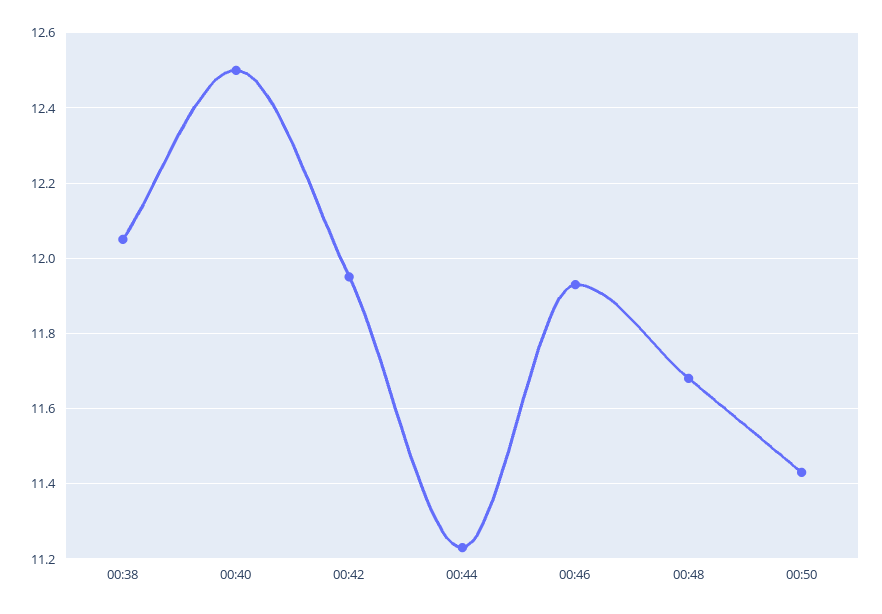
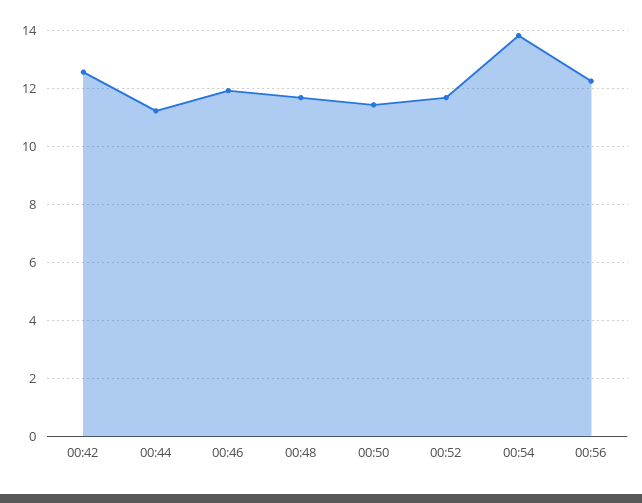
00:38: 12.05 -> none
00:40: 12.5 -> none
00:42: 11.95 -> 12.5
00:52: none -> 11.75
00:54: none -> 13.75
00:56: none -> 12.25

